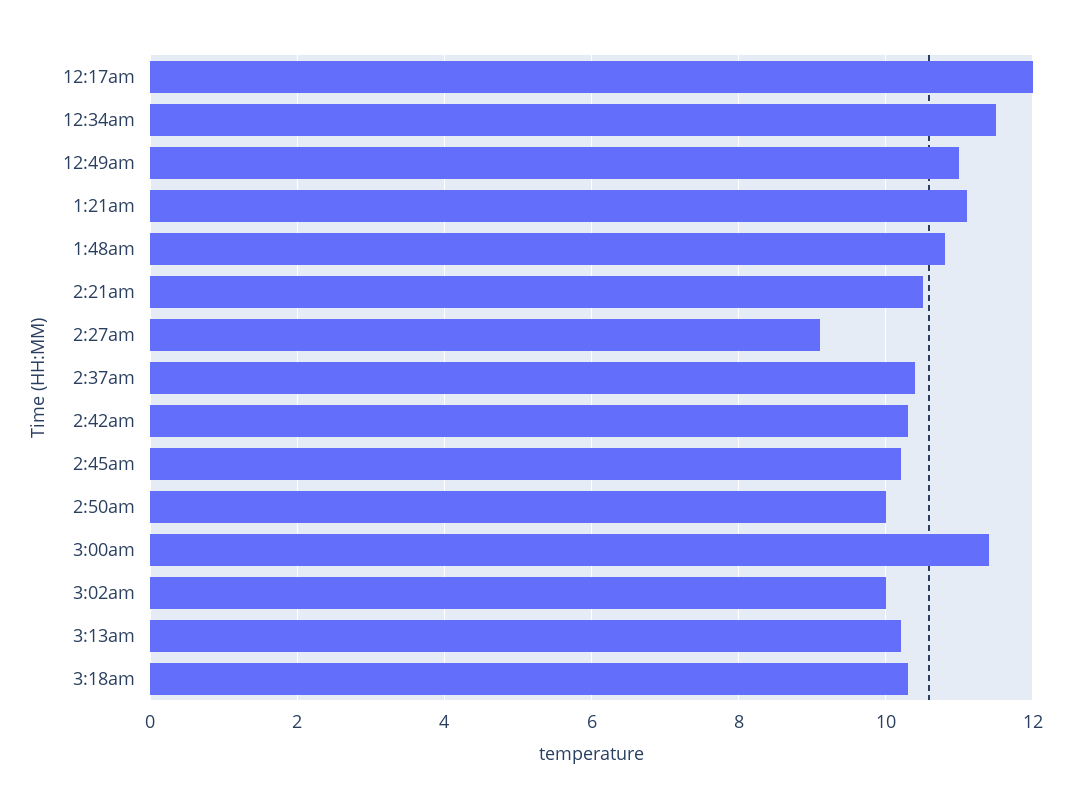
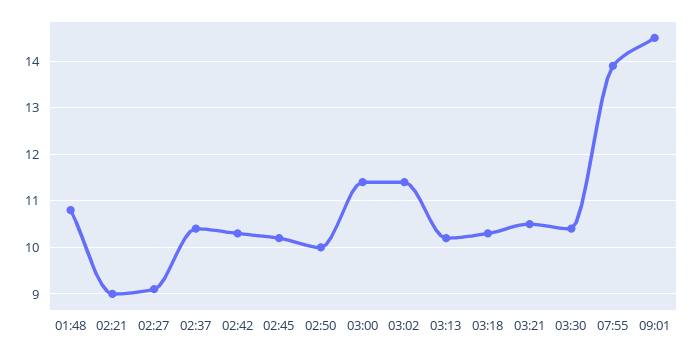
12:17am: 12 -> none
12:34am: 11.5 -> none
12:49am: 11 -> none
1:21am: 11 -> none
2:21am: 10.5 -> 9
3:02am: 10 -> 11.5
03:21: none -> 10.5
03:30: none -> 10.5
07:55: none -> 14
09:01: none -> 14.5

